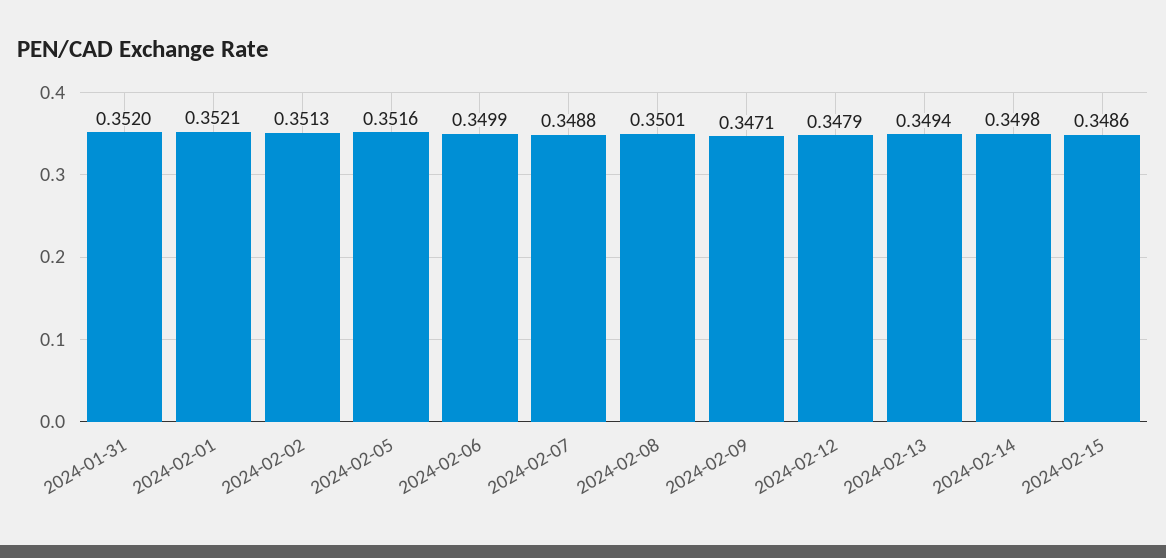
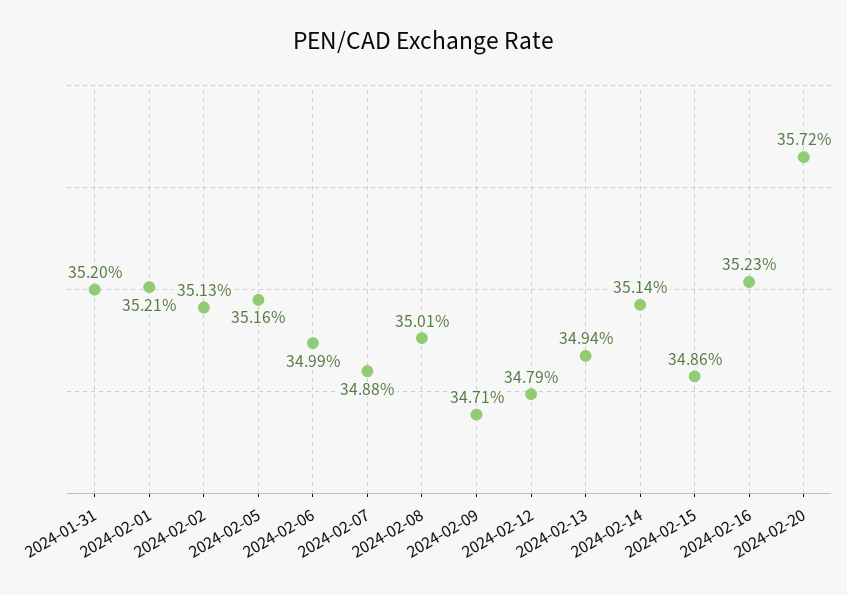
2024-02-14: 0.3498 -> 0.3514
2024-02-16: none -> 0.3523
2024-02-20: none -> 0.3572

